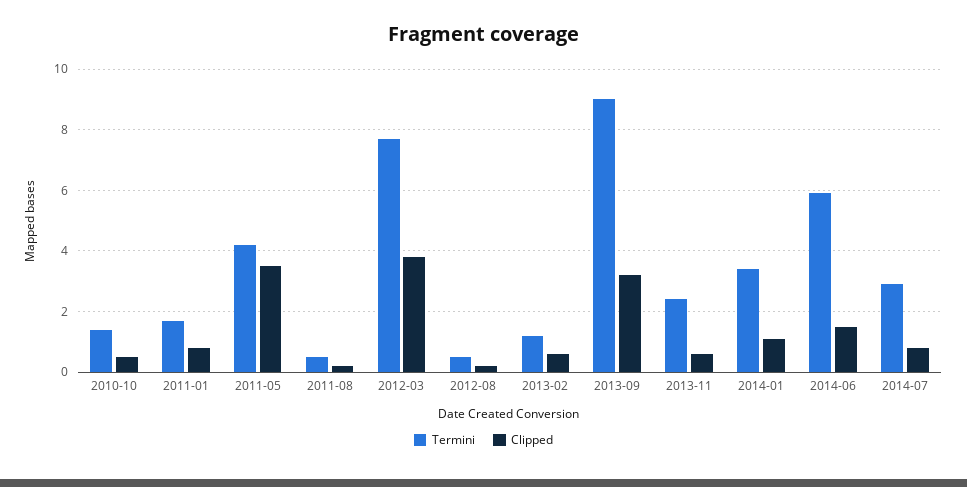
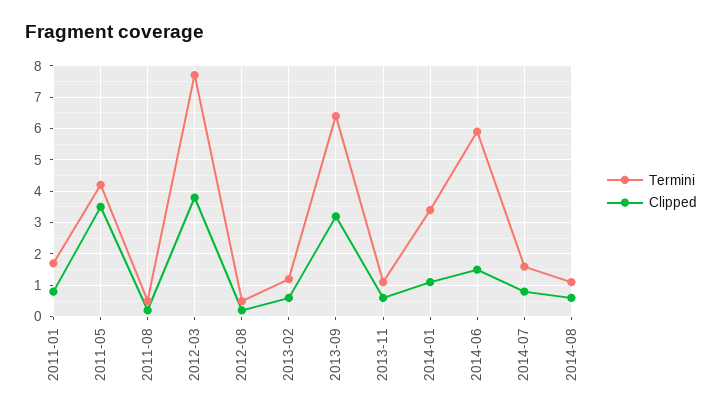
Termini, 2010-10: 1.5 -> none
Clipped, 2010-10: 0.5 -> none
Termini, 2013-09: 9 -> 6.5
Termini, 2013-11: 2.5 -> 1
Termini, 2014-07: 3 -> 1.5
Termini, 2014-08: none -> 1
Clipped, 2014-08: none -> 0.5

